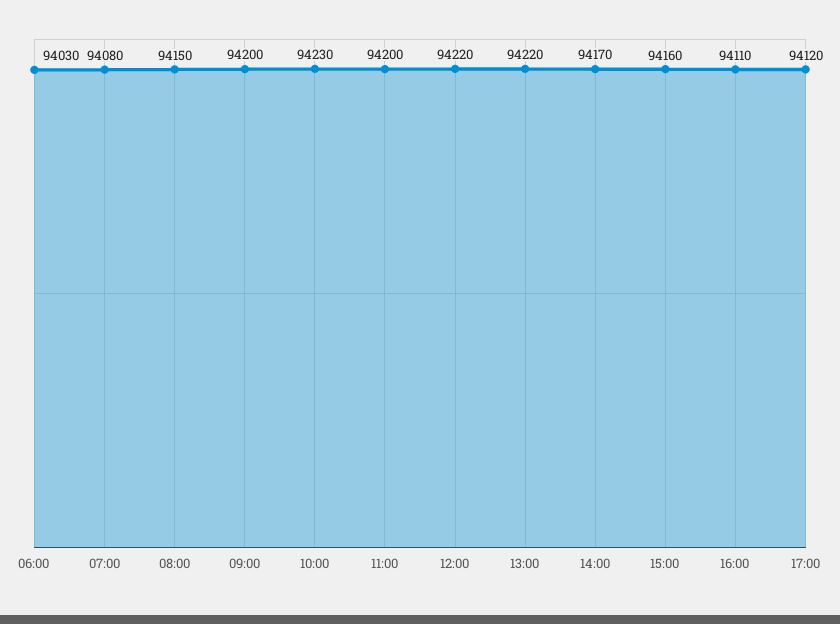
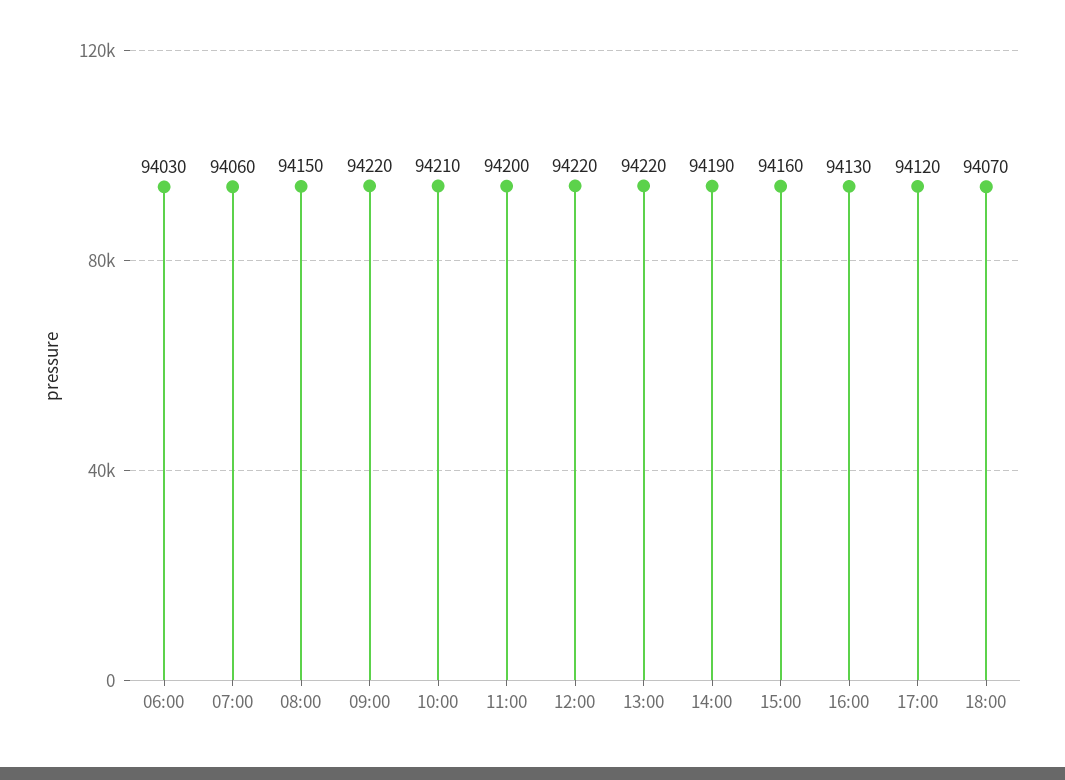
07:00: 94080 -> 94060
09:00: 94200 -> 94220
10:00: 94230 -> 94210
14:00: 94170 -> 94190
16:00: 94110 -> 94130
18:00: none -> 94070

